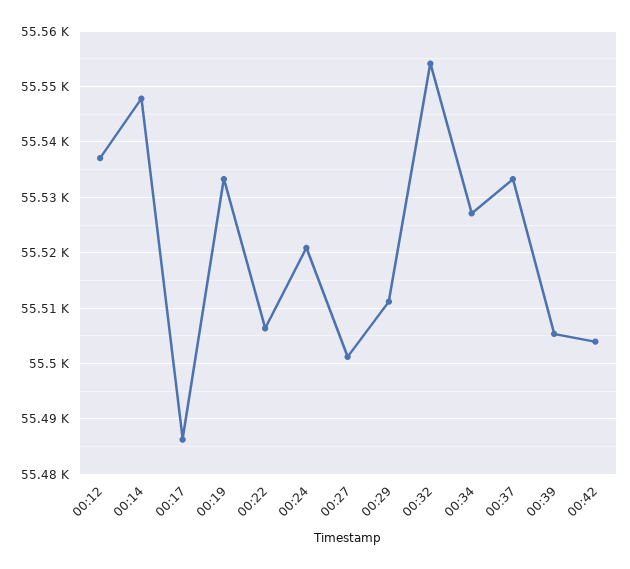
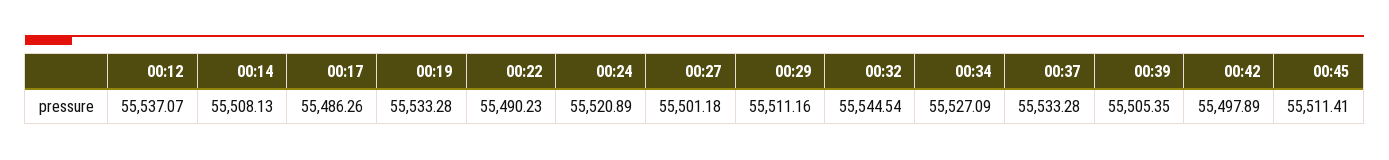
00:14: 55548 -> 55508.13
00:22: 55506 -> 55490.23
00:32: 55554 -> 55544.54
00:42: 55504 -> 55497.89
00:45: none -> 55511.41

